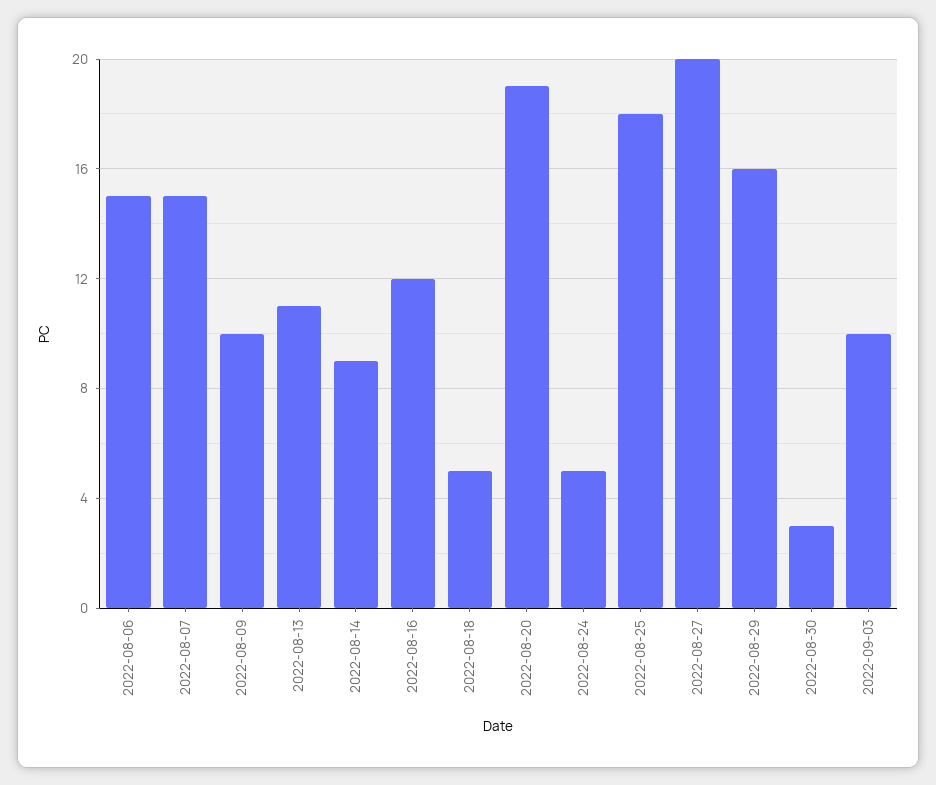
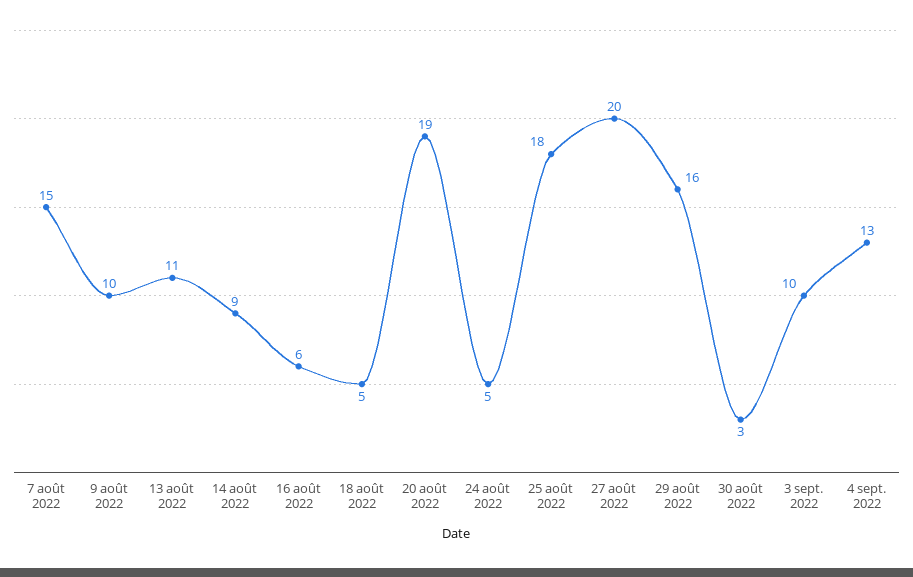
2022-08-06: 15 -> none
2022-08-16: 12 -> 6
4 sept. 2022: none -> 13

